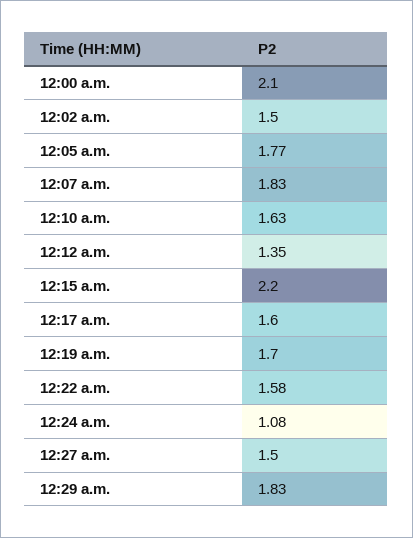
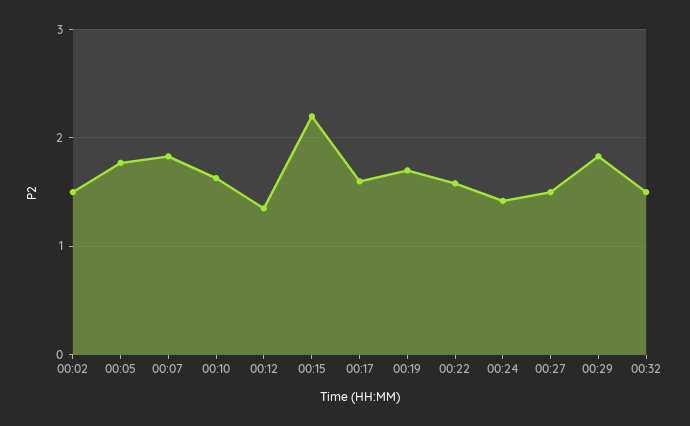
12:00 a.m.: 2.1 -> none
12:24 a.m.: 1.08 -> 1.4
00:32: none -> 1.5

